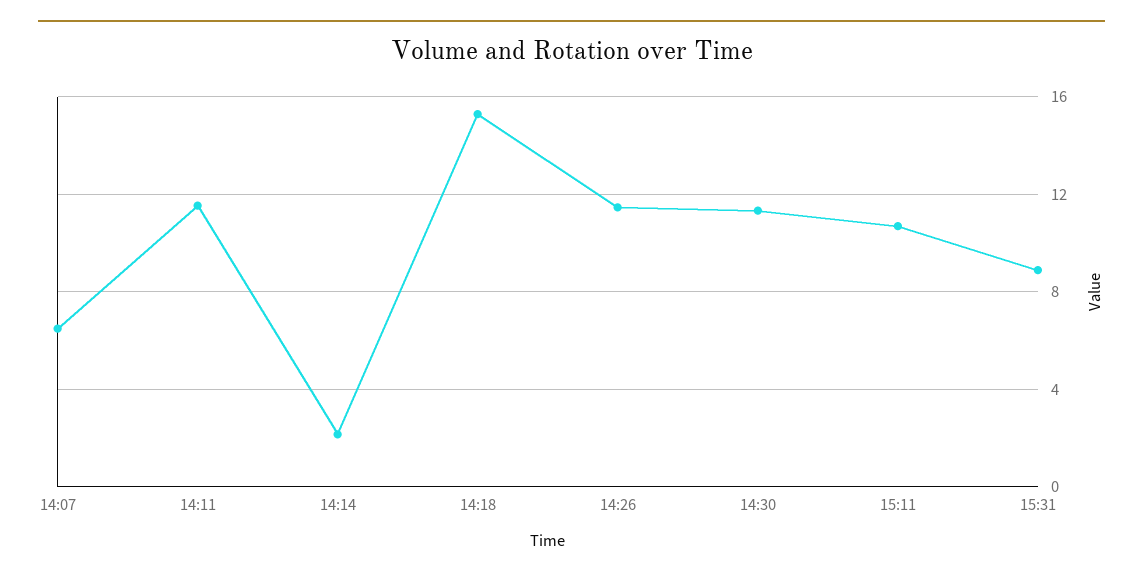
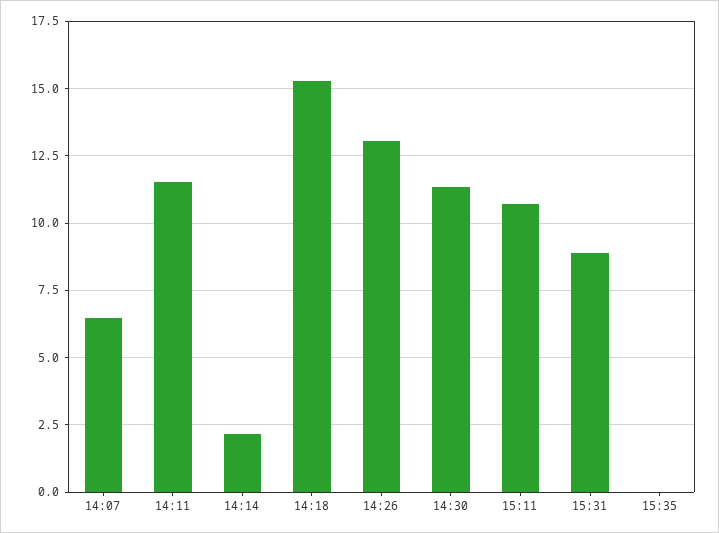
14:26: 11.5 -> 13
15:35: none -> 0

